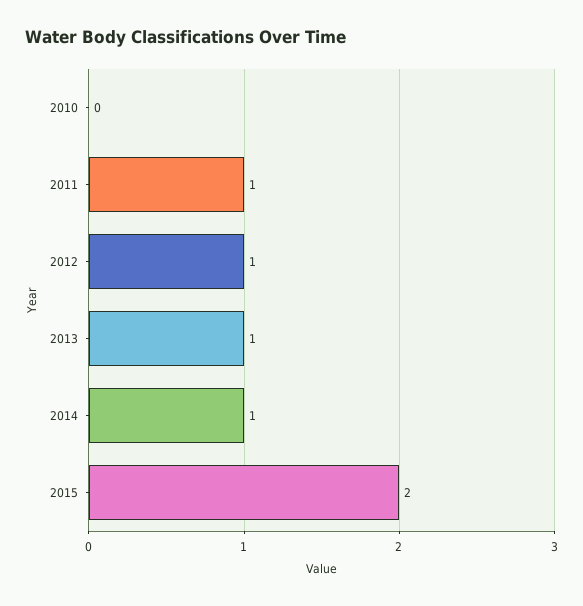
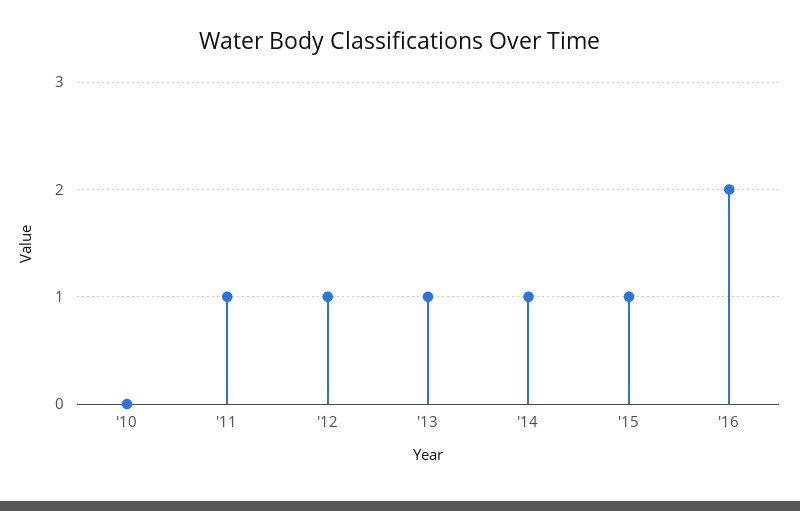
2015: 2 -> 1
'16: none -> 2

